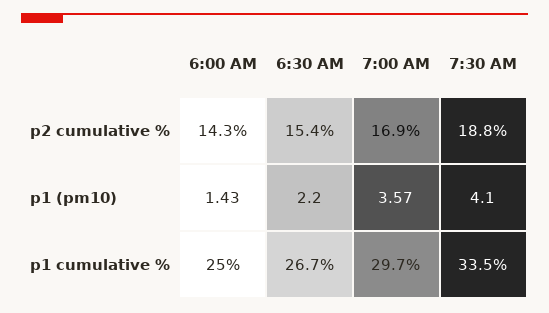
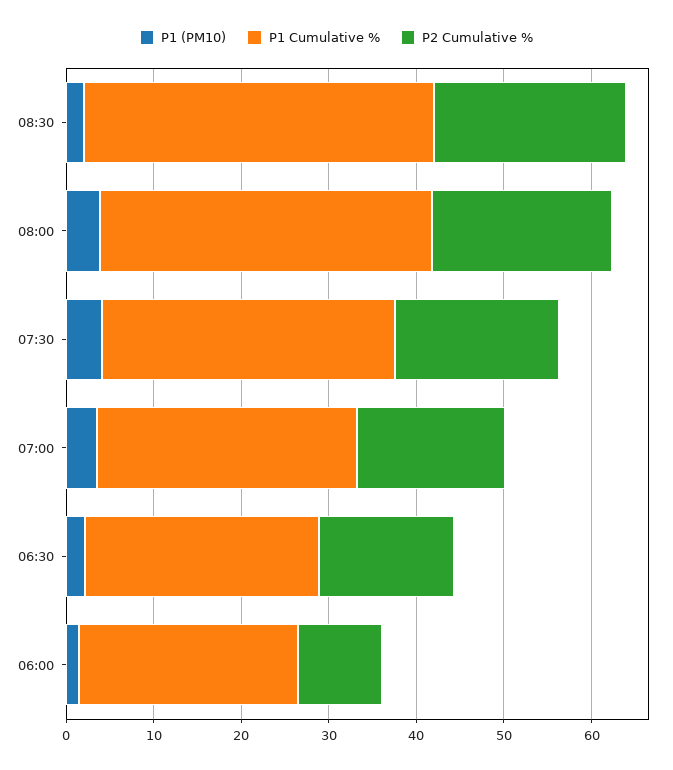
p2 cumulative %, 6:00 AM: 14.3 -> 10
p1 (pm10), 08:30: none -> 2
p1 cumulative %, 08:30: none -> 40
p2 cumulative %, 08:30: none -> 22
p1 (pm10), 08:00: none -> 4
p1 cumulative %, 08:00: none -> 38
p2 cumulative %, 08:00: none -> 20

